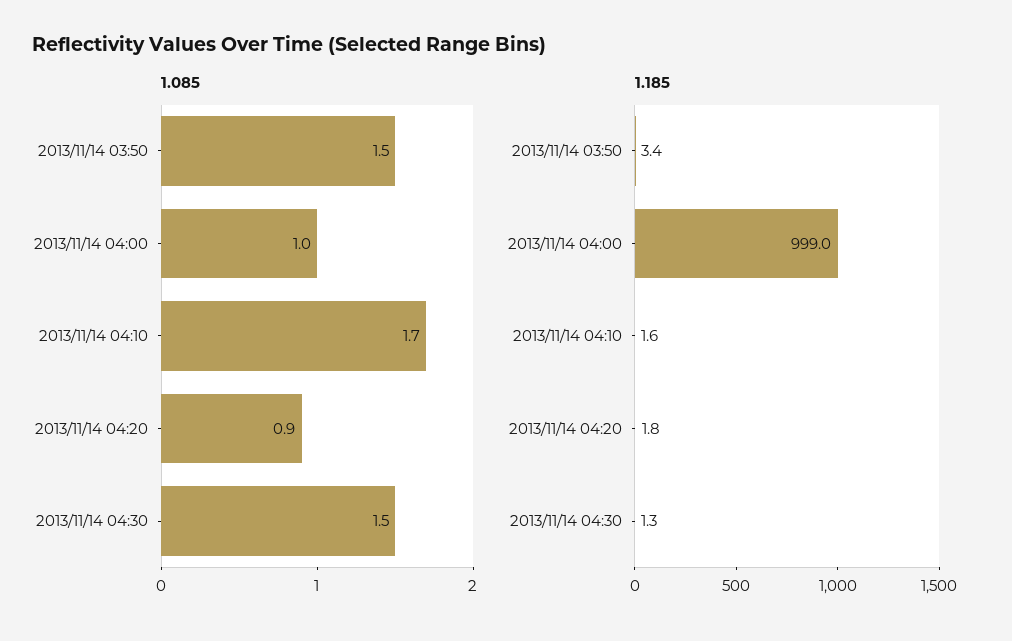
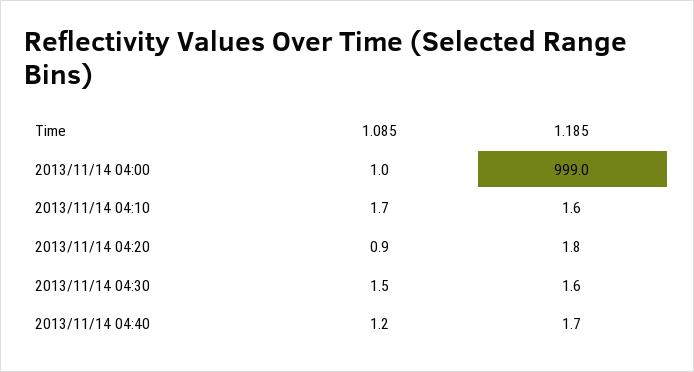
1.085, 2013/11/14 03:50: 1.5 -> none
1.185, 2013/11/14 03:50: 3.4 -> none
1.185, 2013/11/14 04:30: 1.3 -> 1.6
1.085, 2013/11/14 04:40: none -> 1.2
1.185, 2013/11/14 04:40: none -> 1.7

